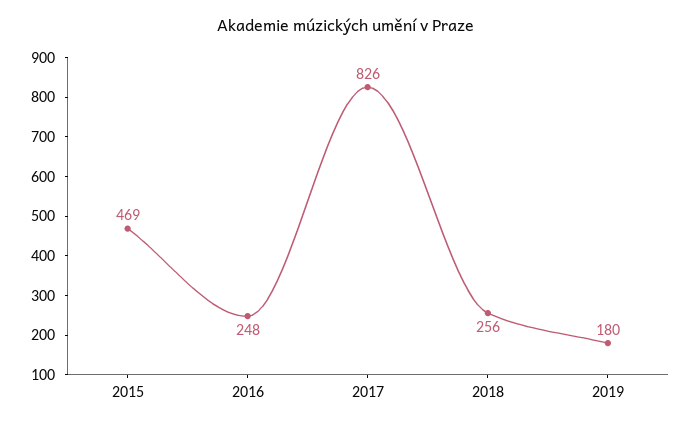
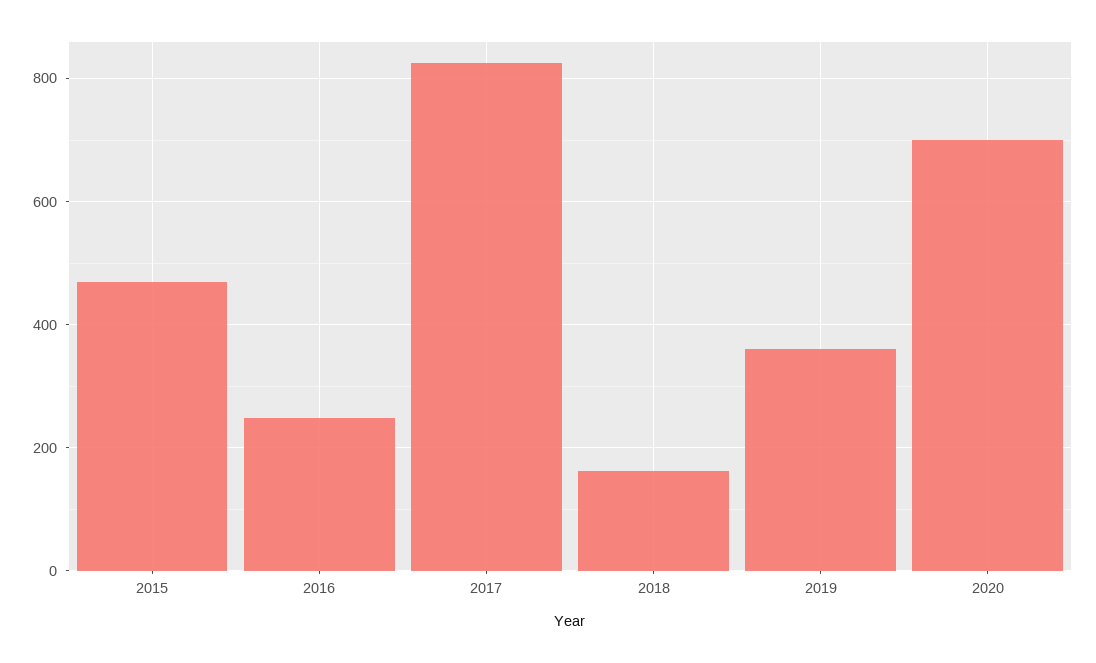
2018: 256 -> 160
2019: 180 -> 360
2020: none -> 700

